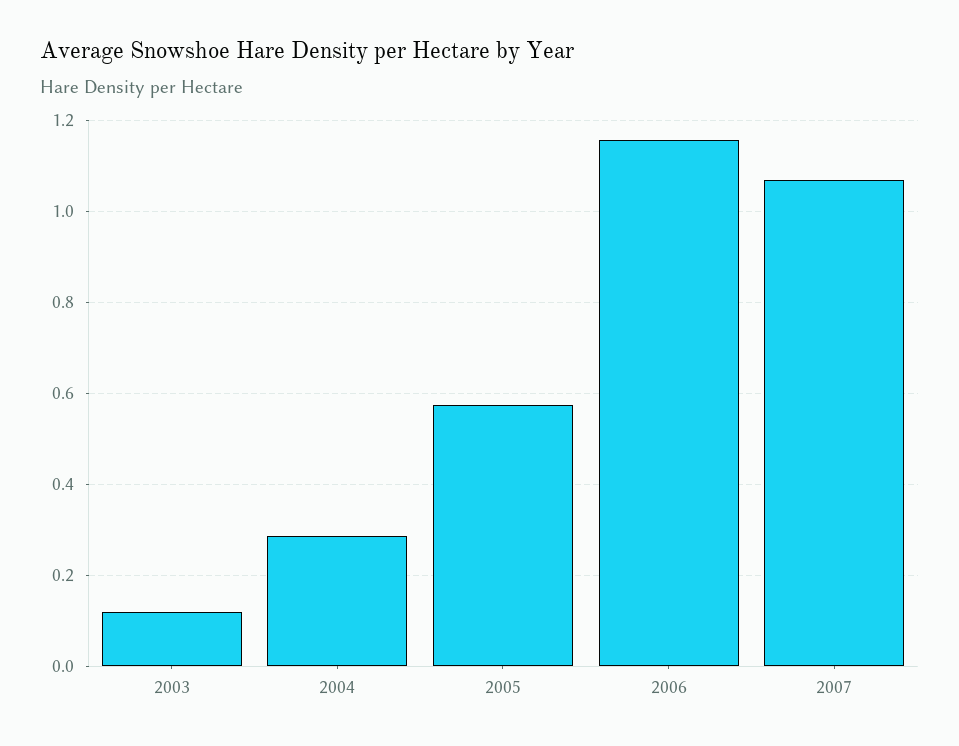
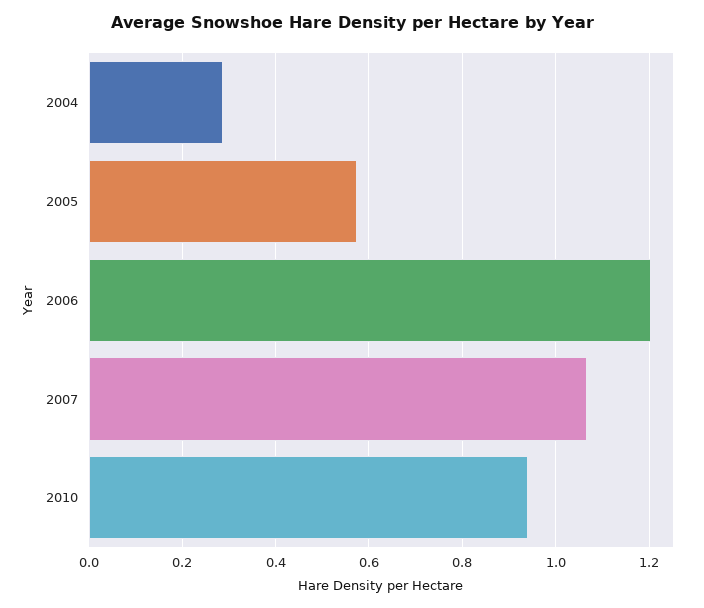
2003: 0.12 -> none
2006: 1.16 -> 1.2
2010: none -> 0.94

